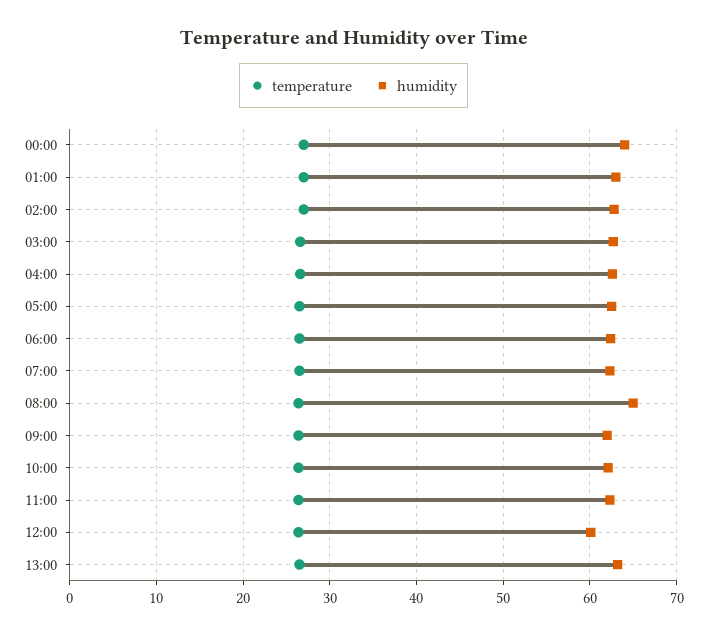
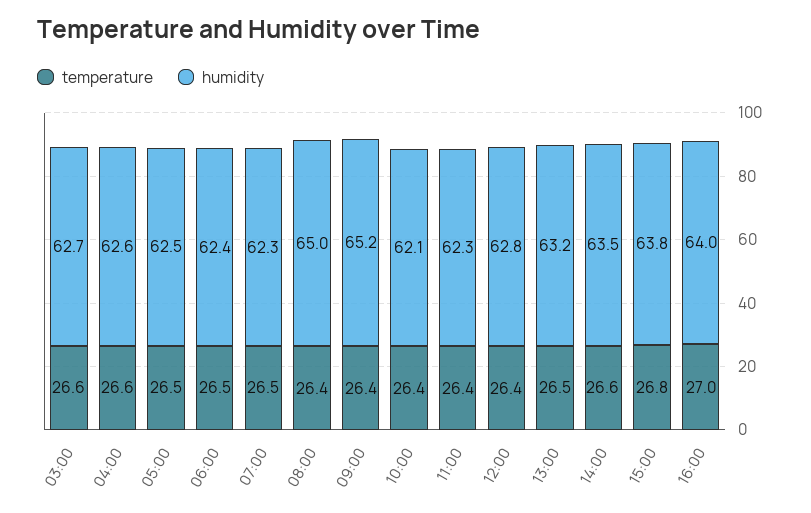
temperature, 00:00: 27 -> none
humidity, 00:00: 64 -> none
temperature, 01:00: 27 -> none
humidity, 01:00: 63 -> none
temperature, 02:00: 27 -> none
humidity, 02:00: 63 -> none
humidity, 09:00: 62 -> 65.2
humidity, 12:00: 60 -> 62.8
temperature, 14:00: none -> 26.6
humidity, 14:00: none -> 63.5
temperature, 15:00: none -> 26.8
humidity, 15:00: none -> 63.8
temperature, 16:00: none -> 27
humidity, 16:00: none -> 64

